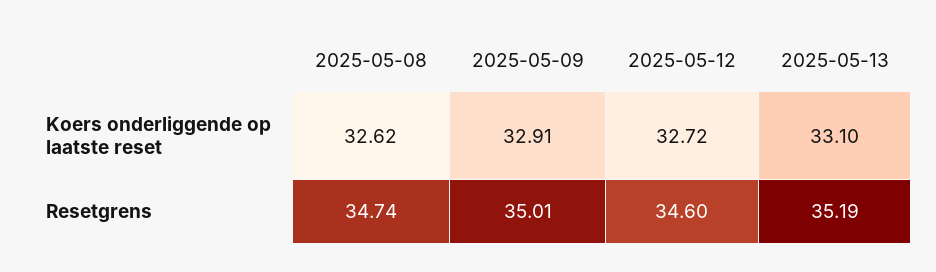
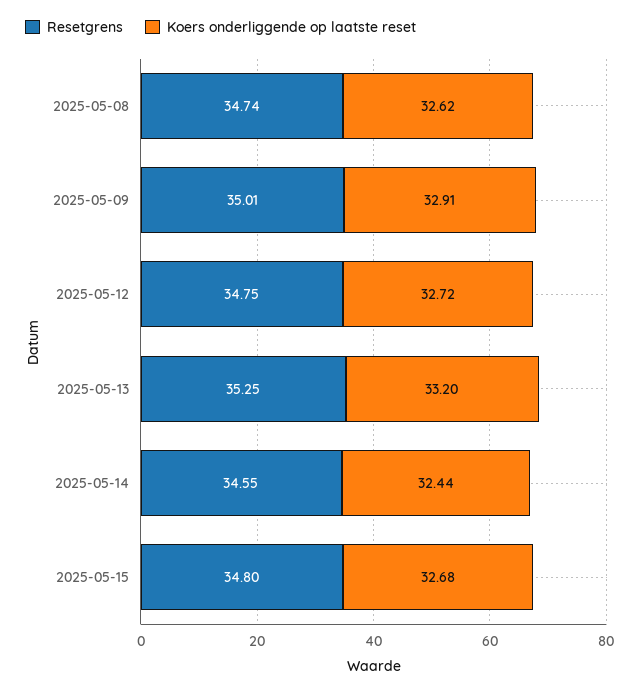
Koers onderliggende op laatste reset, 2025-05-13: 33.1 -> 33.2
Resetgrens, 2025-05-12: 34.6 -> 34.75
Resetgrens, 2025-05-13: 35.19 -> 35.25
Resetgrens, 2025-05-14: none -> 34.55
Koers onderliggende op laatste reset, 2025-05-14: none -> 32.44
Resetgrens, 2025-05-15: none -> 34.8
Koers onderliggende op laatste reset, 2025-05-15: none -> 32.68

